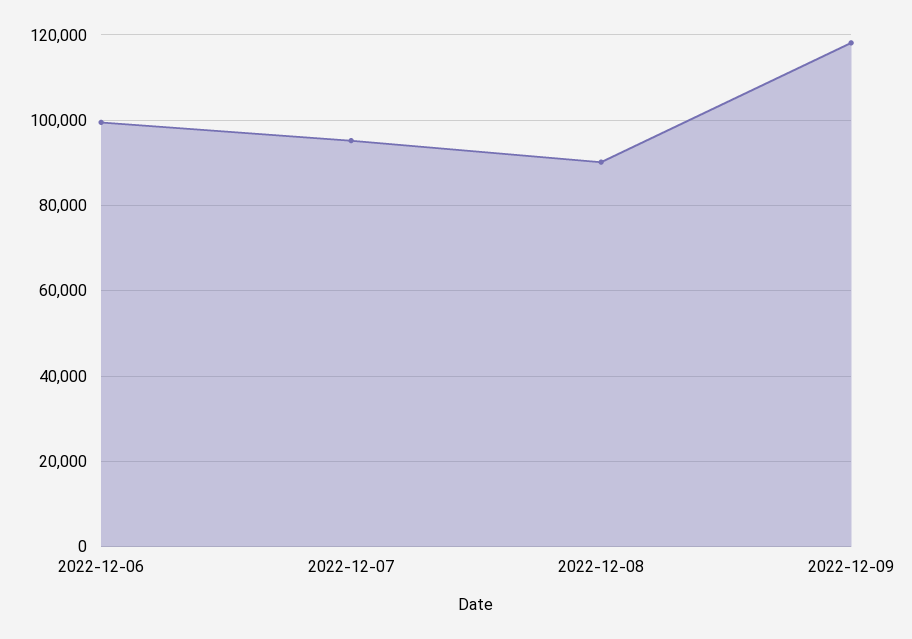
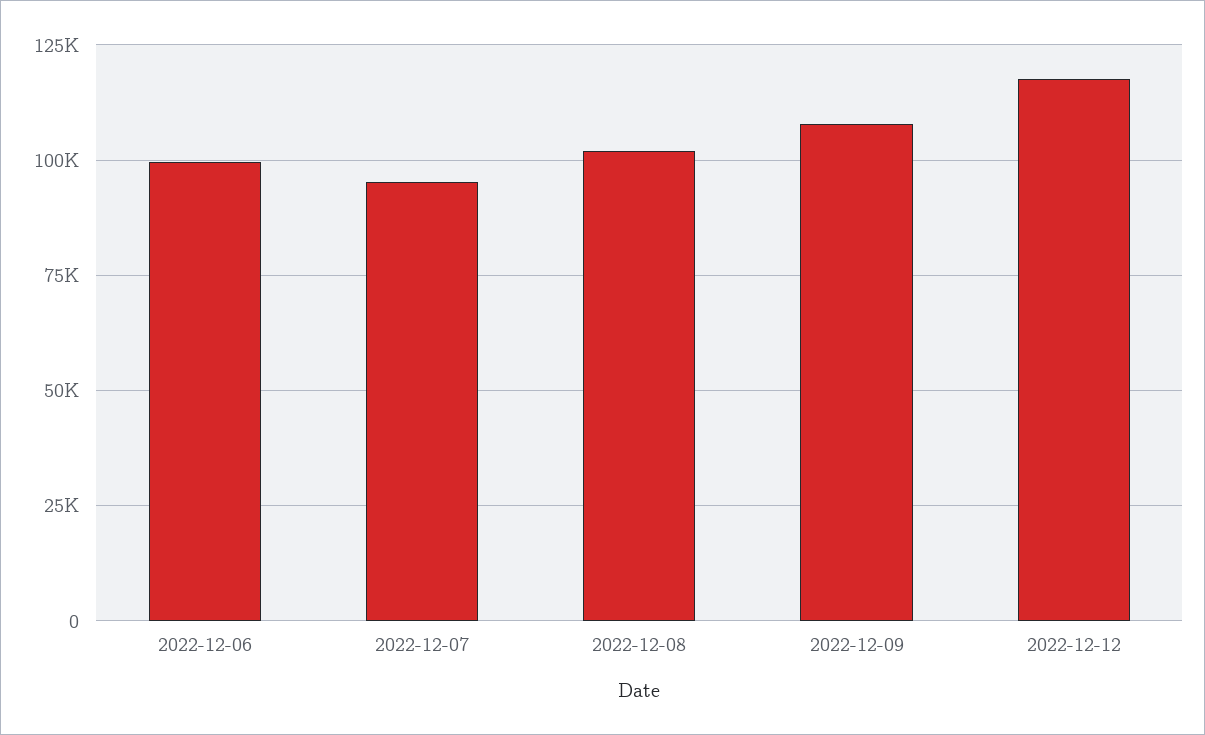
2022-12-08: 90000 -> 102500
2022-12-09: 118000 -> 107500
2022-12-12: none -> 117500

